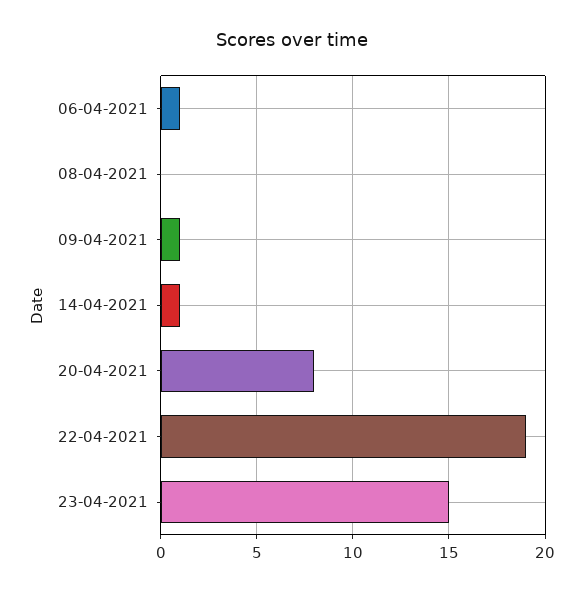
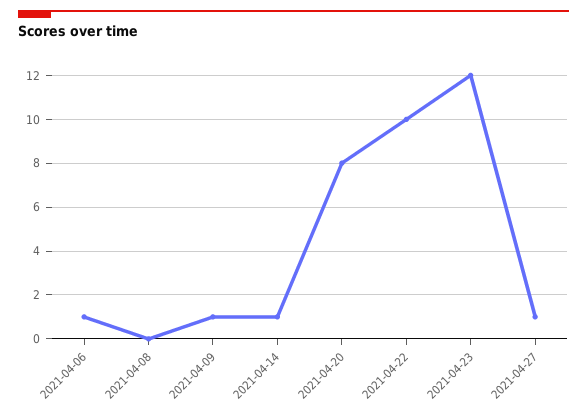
22-04-2021: 19 -> 10
23-04-2021: 15 -> 12
2021-04-27: none -> 1

